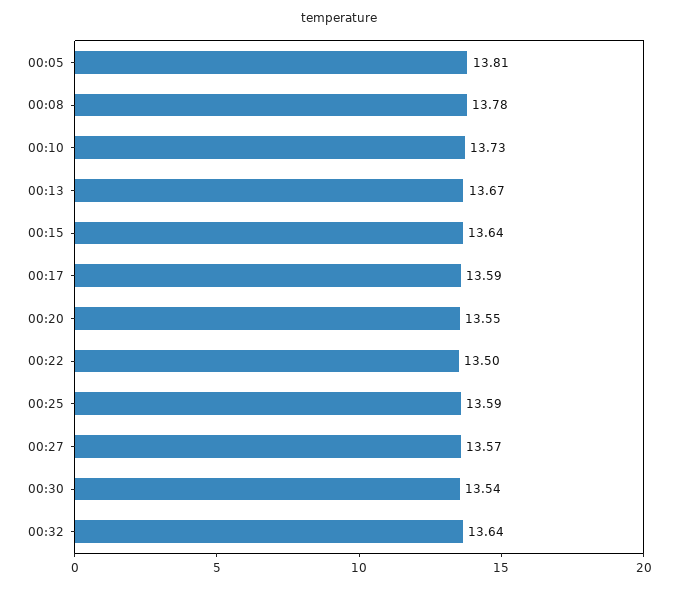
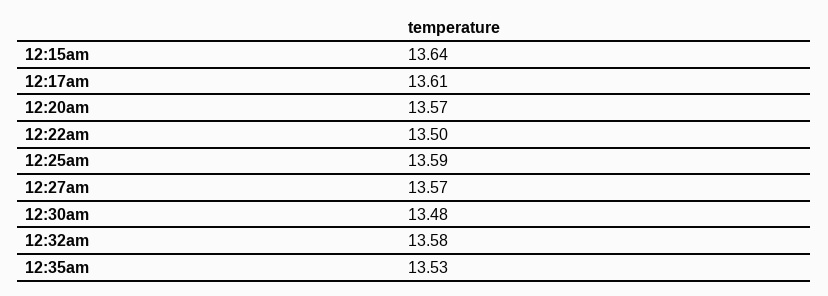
00:05: 13.81 -> none
00:08: 13.78 -> none
00:10: 13.73 -> none
00:13: 13.67 -> none
00:17: 13.59 -> 13.61
00:20: 13.55 -> 13.57
00:30: 13.54 -> 13.48
00:32: 13.64 -> 13.58
12:35am: none -> 13.53

